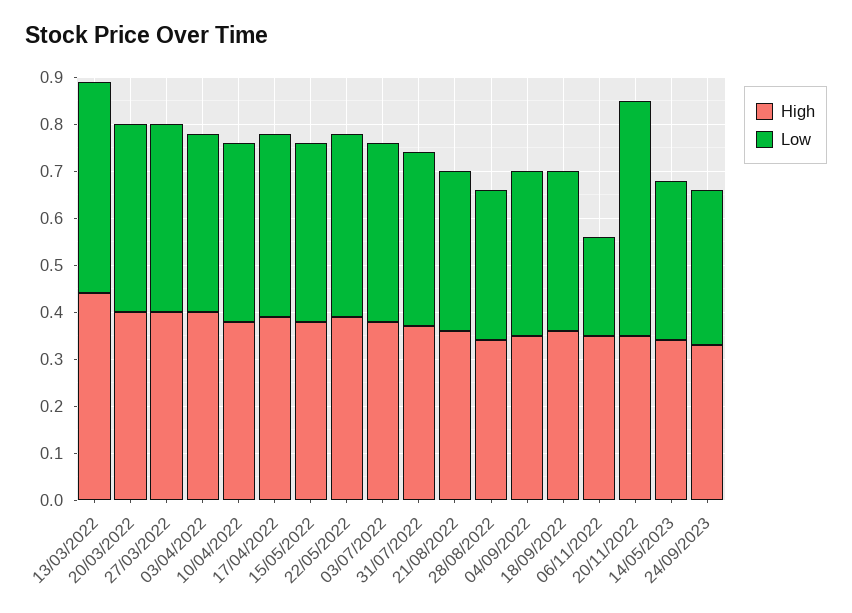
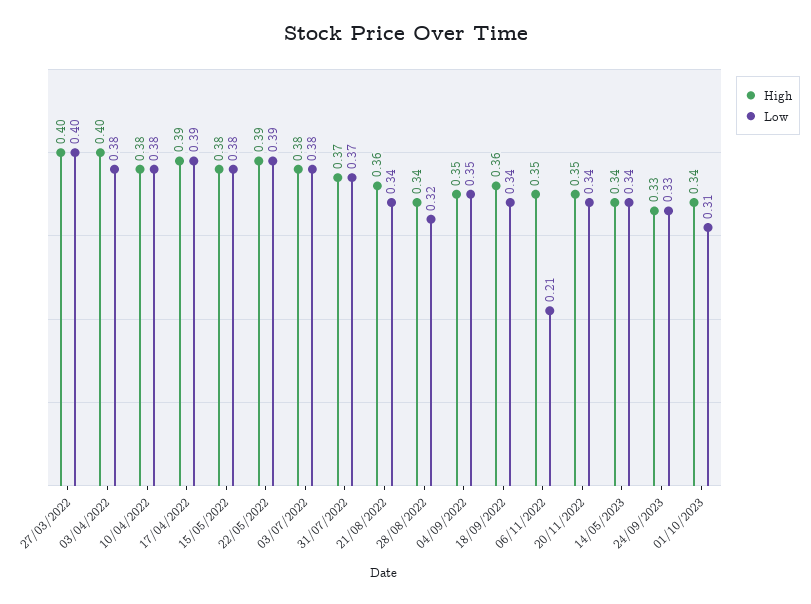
High, 13/03/2022: 0.45 -> none
Low, 13/03/2022: 0.45 -> none
High, 20/03/2022: 0.4 -> none
Low, 20/03/2022: 0.4 -> none
Low, 20/11/2022: 0.5 -> 0.34
High, 01/10/2023: none -> 0.34
Low, 01/10/2023: none -> 0.31

